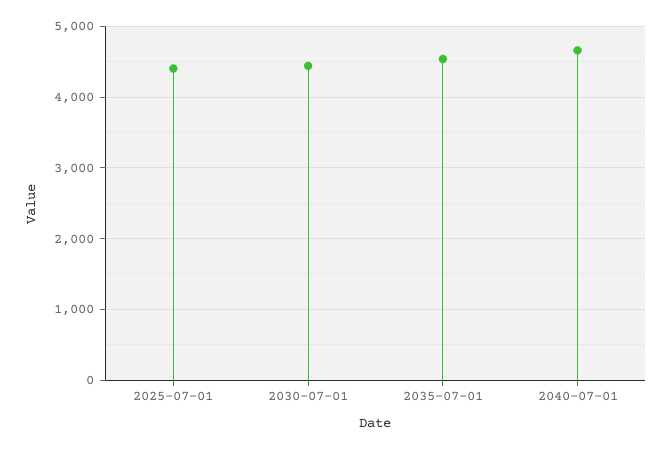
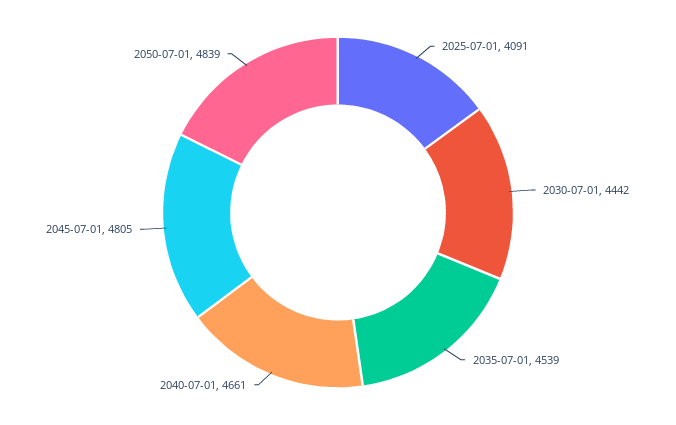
2025-07-01: 4400 -> 4091
2045-07-01: none -> 4805
2050-07-01: none -> 4839

